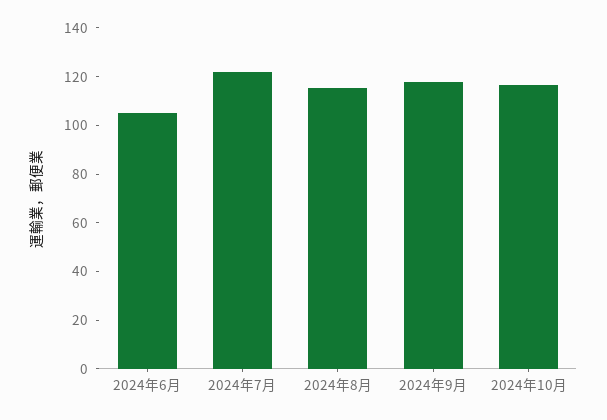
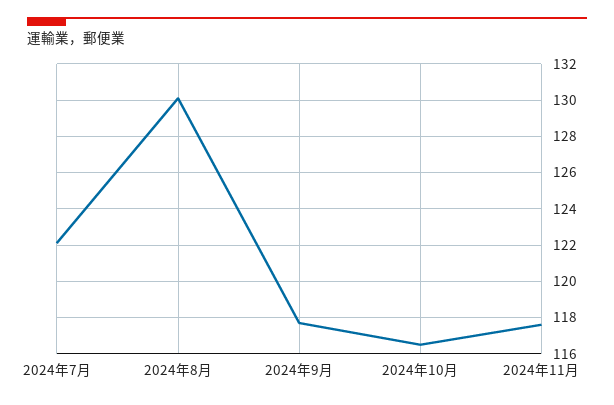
2024年6月: 105 -> none
2024年8月: 115 -> 130
2024年11月: none -> 117.5

